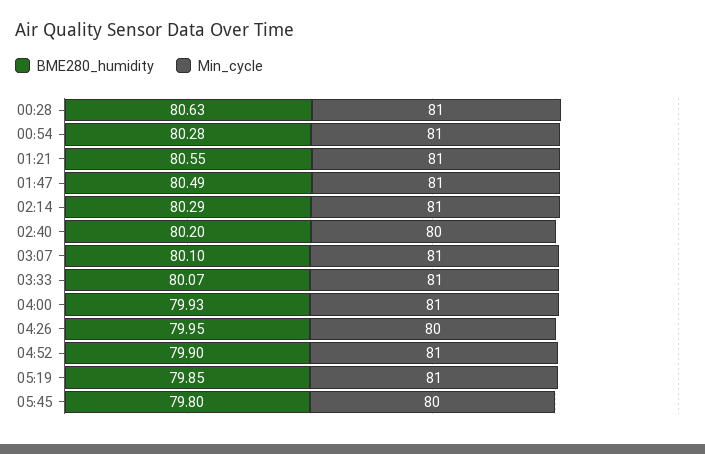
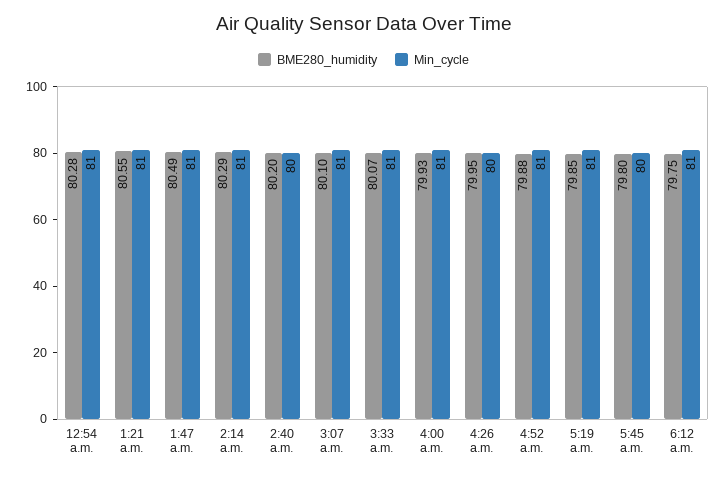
BME280_humidity, 00:28: 80.63 -> none
Min_cycle, 00:28: 81 -> none
BME280_humidity, 04:52: 79.9 -> 79.88
BME280_humidity, 6:12 a.m.: none -> 79.75
Min_cycle, 6:12 a.m.: none -> 81

